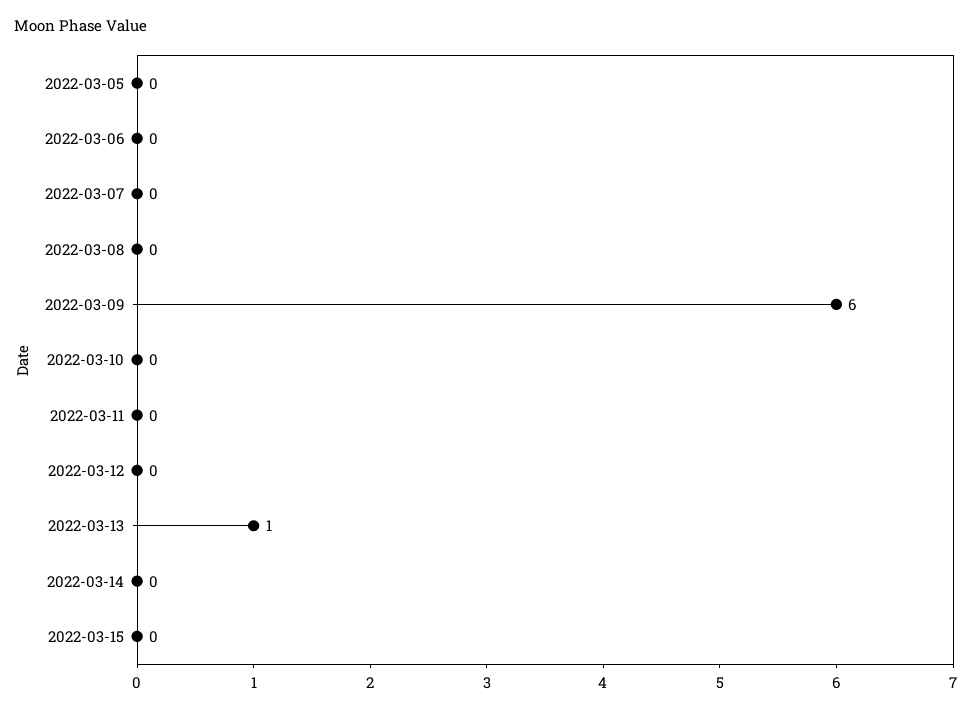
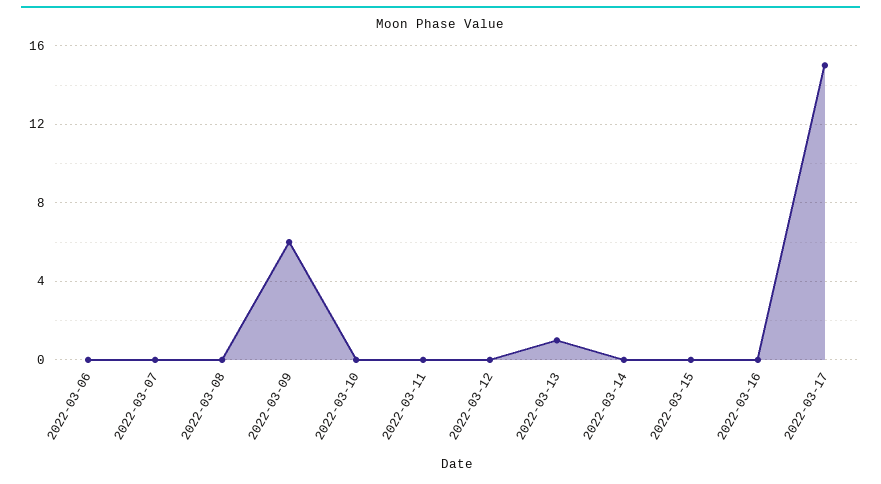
2022-03-05: 0 -> none
2022-03-16: none -> 0
2022-03-17: none -> 15

